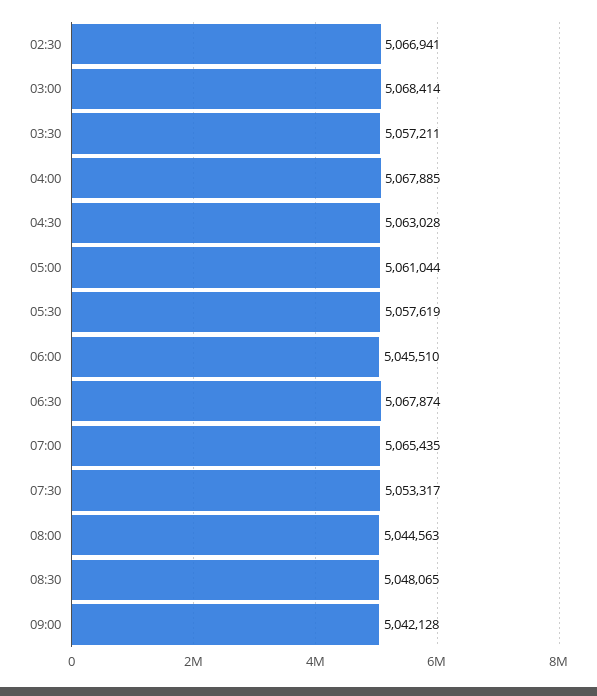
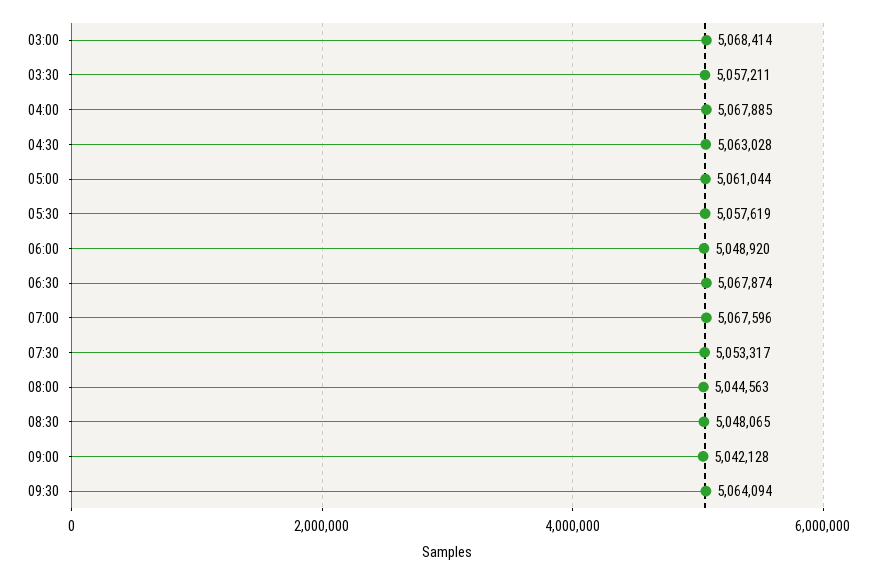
02:30: 5066941 -> none
06:00: 5045510 -> 5048920
07:00: 5065435 -> 5067596
09:30: none -> 5064094

